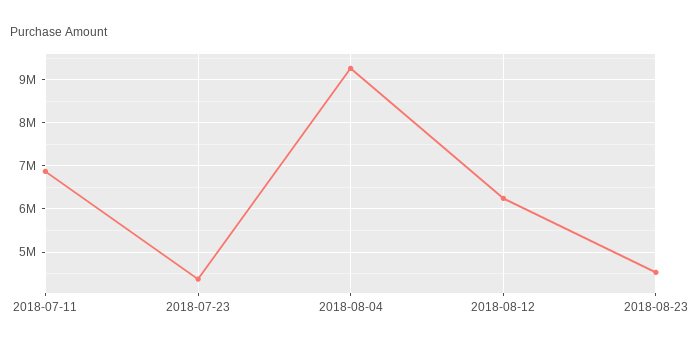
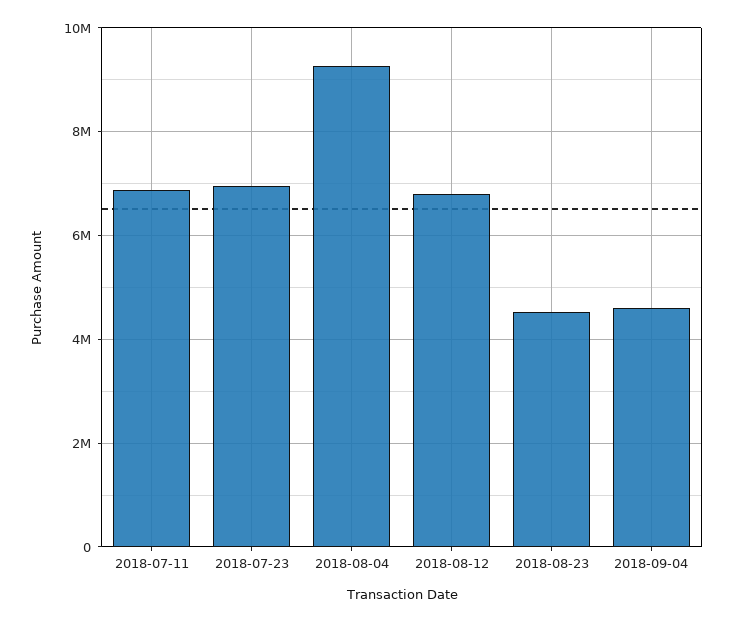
2018-07-23: 4400000 -> 7000000
2018-08-12: 6200000 -> 6800000
2018-09-04: none -> 4600000

